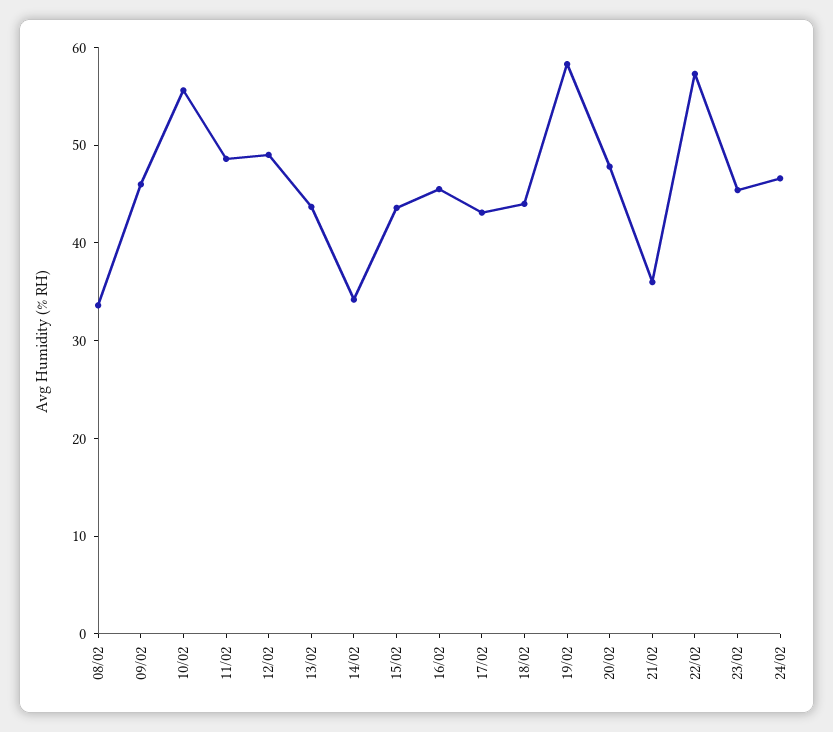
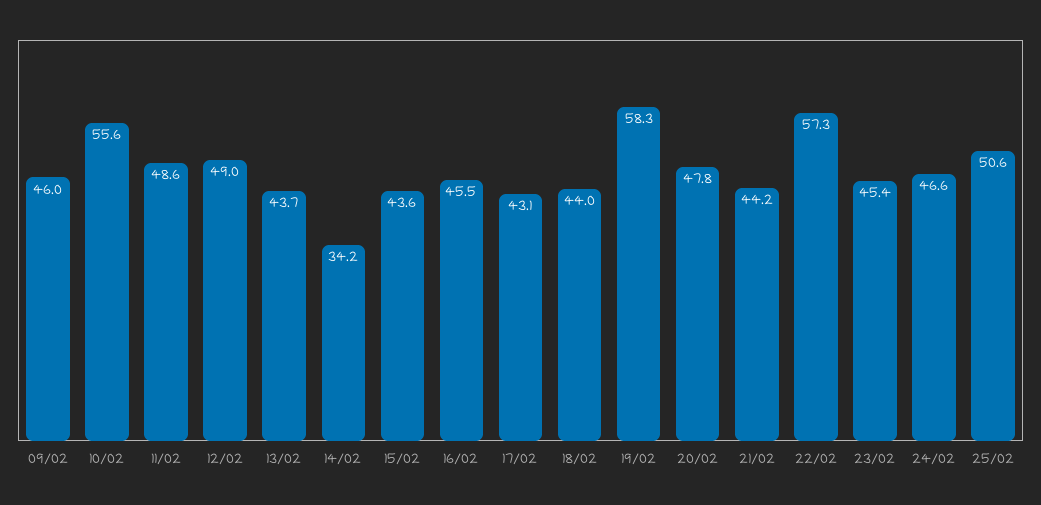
08/02: 34 -> none
21/02: 36 -> 44.2
25/02: none -> 50.6

